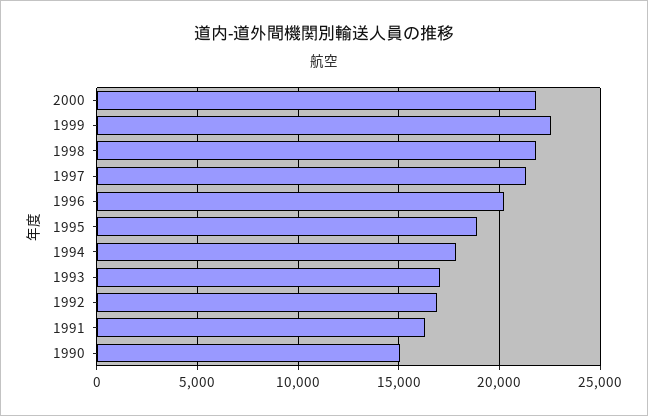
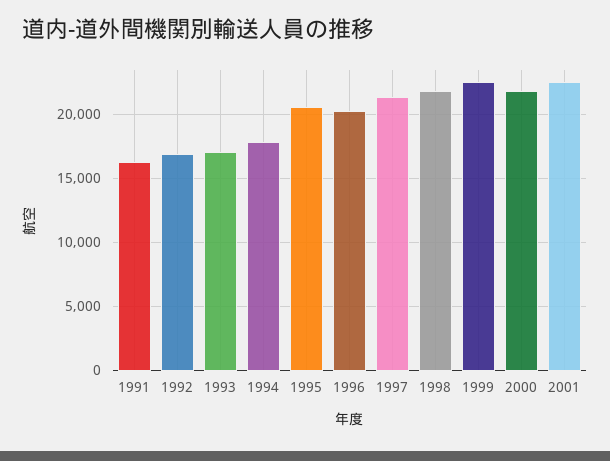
1995: 19000 -> 20500
1990: 15000 -> none
2001: none -> 22500

